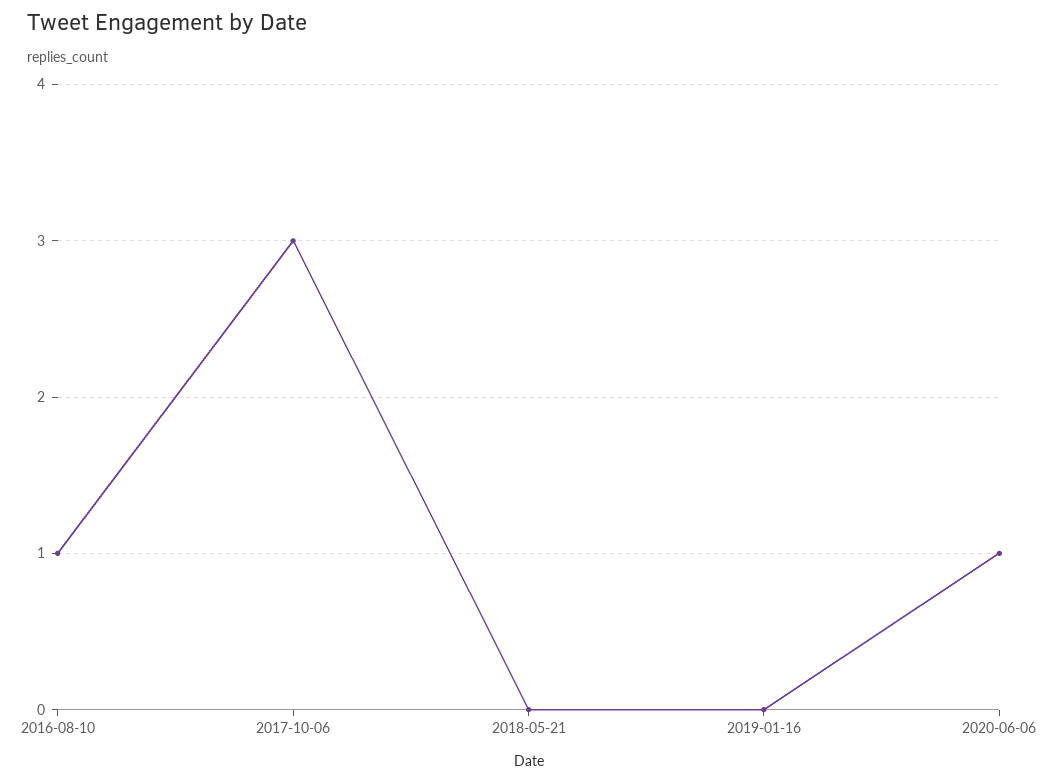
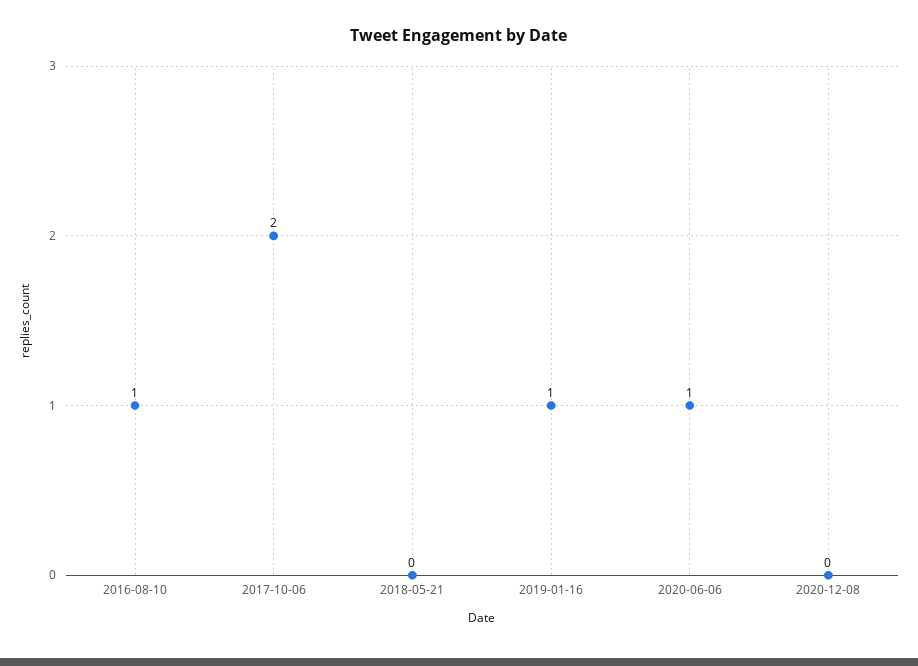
2017-10-06: 3 -> 2
2019-01-16: 0 -> 1
2020-12-08: none -> 0

